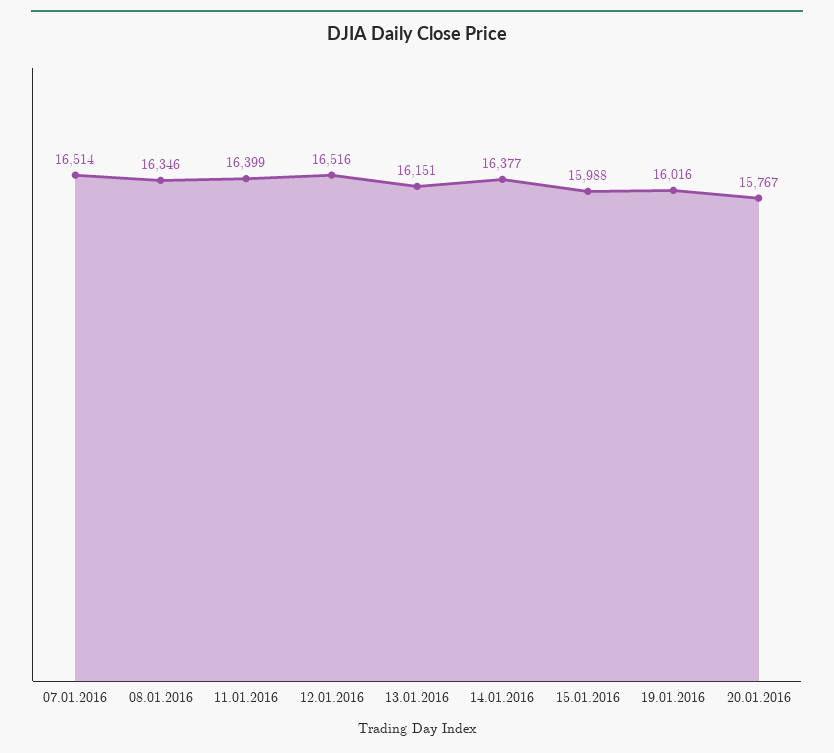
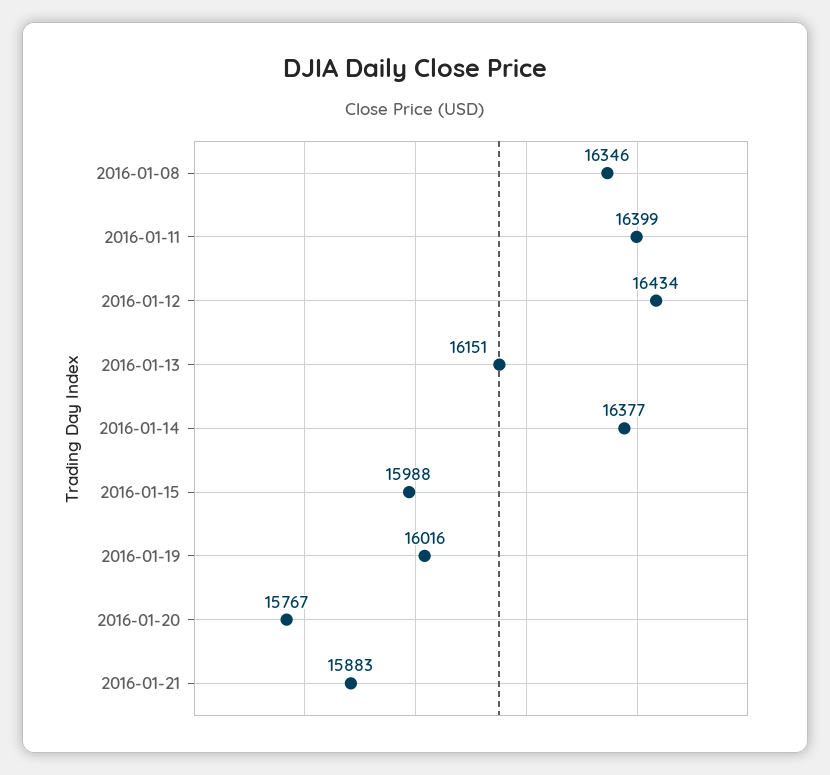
07.01.2016: 16514 -> none
12.01.2016: 16516 -> 16434
2016-01-21: none -> 15883

